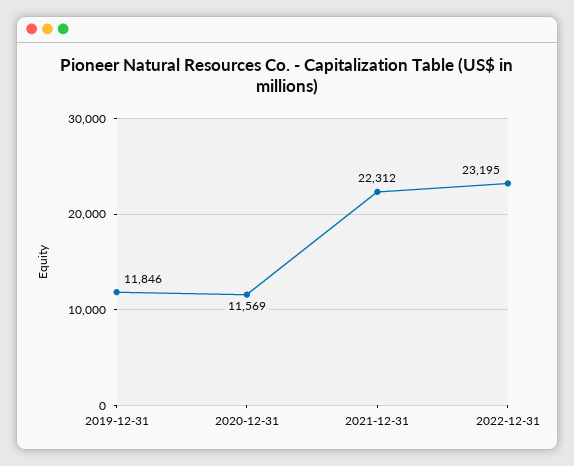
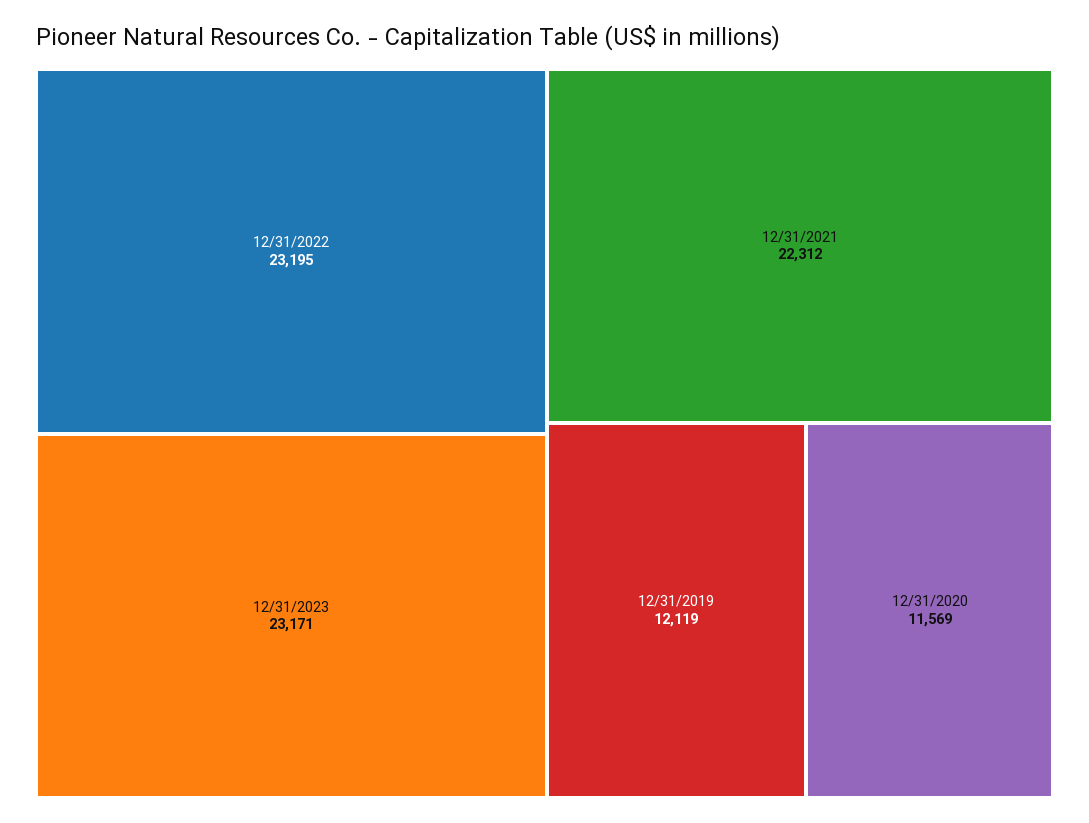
2019-12-31: 11846 -> 12119
12/31/2023: none -> 23171

